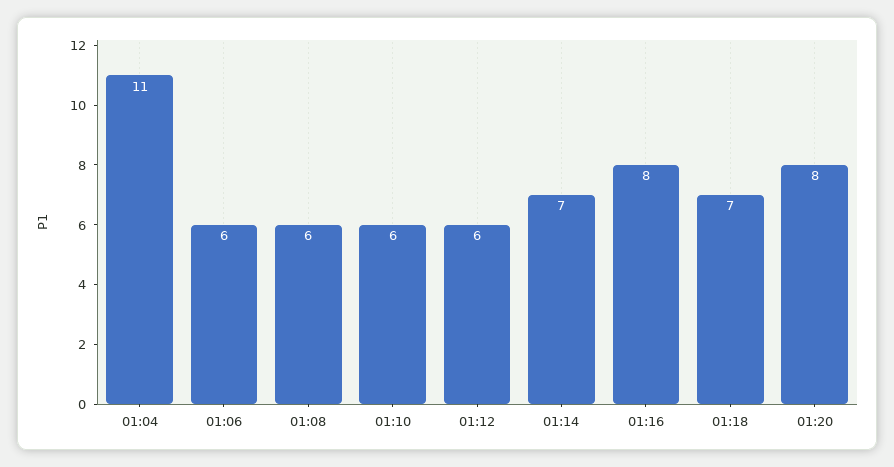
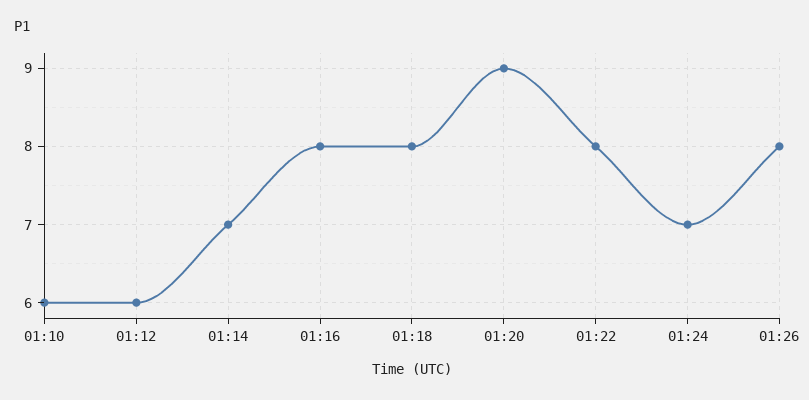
01:04: 11 -> none
01:06: 6 -> none
01:08: 6 -> none
01:18: 7 -> 8
01:20: 8 -> 9
01:22: none -> 8
01:24: none -> 7
01:26: none -> 8

